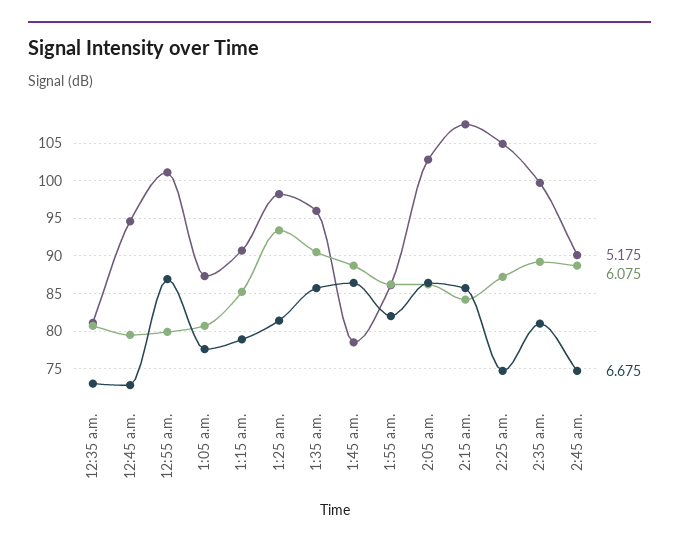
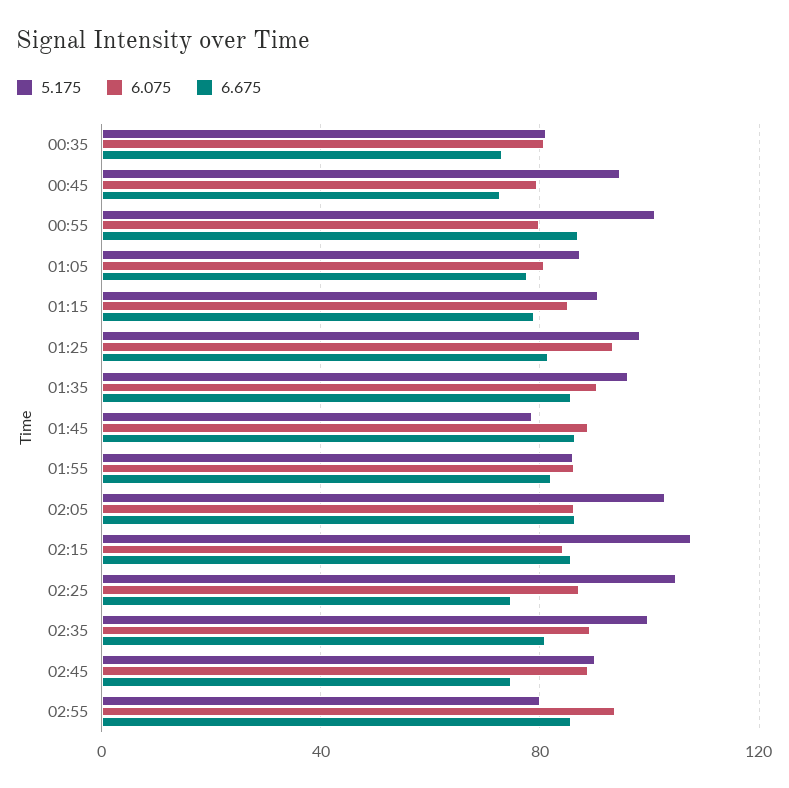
5.175, 02:55: none -> 80
6.075, 02:55: none -> 95
6.675, 02:55: none -> 85

